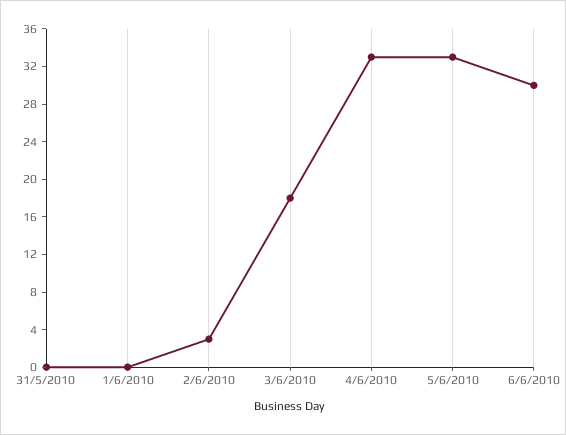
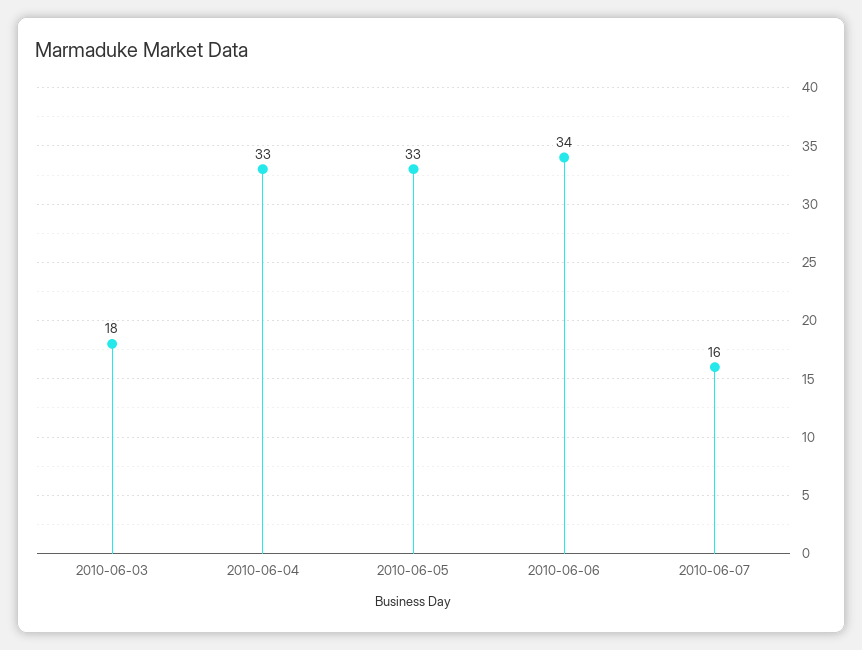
31/5/2010: 0 -> none
1/6/2010: 0 -> none
2/6/2010: 3 -> none
6/6/2010: 30 -> 34
2010-06-07: none -> 16

